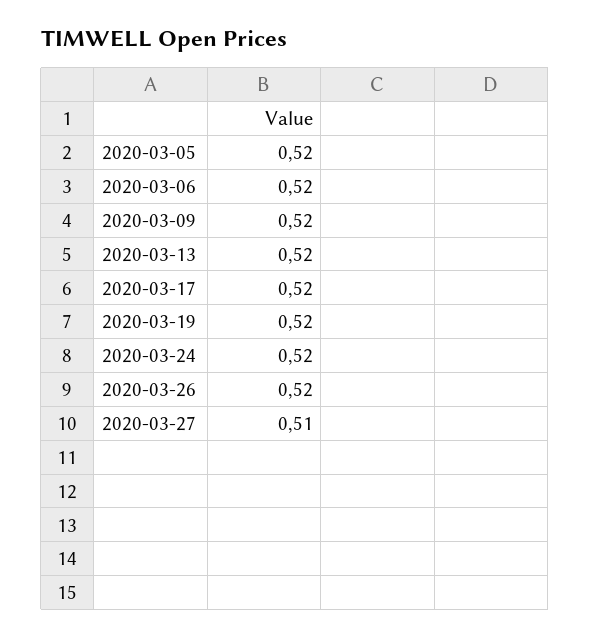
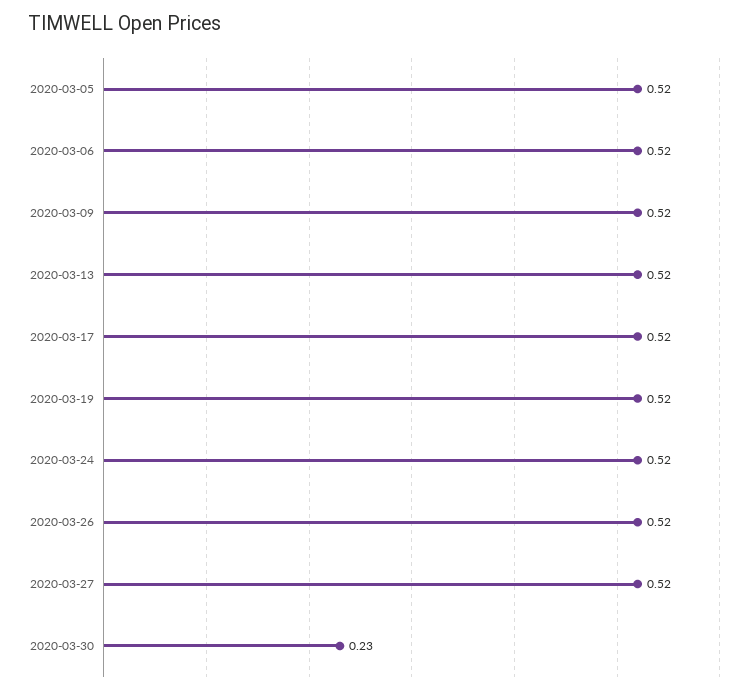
2020-03-27: 0.51 -> 0.52
2020-03-30: none -> 0.23

